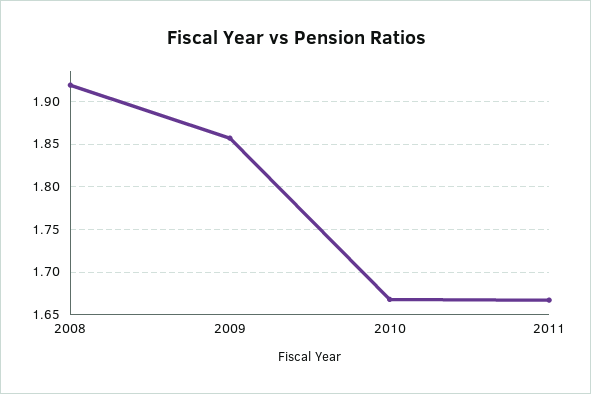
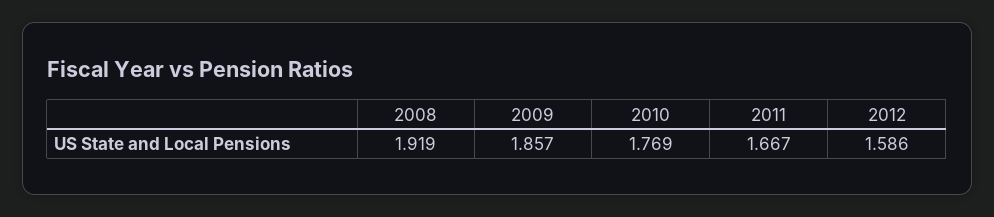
2010: 1.67 -> 1.769
2012: none -> 1.586

